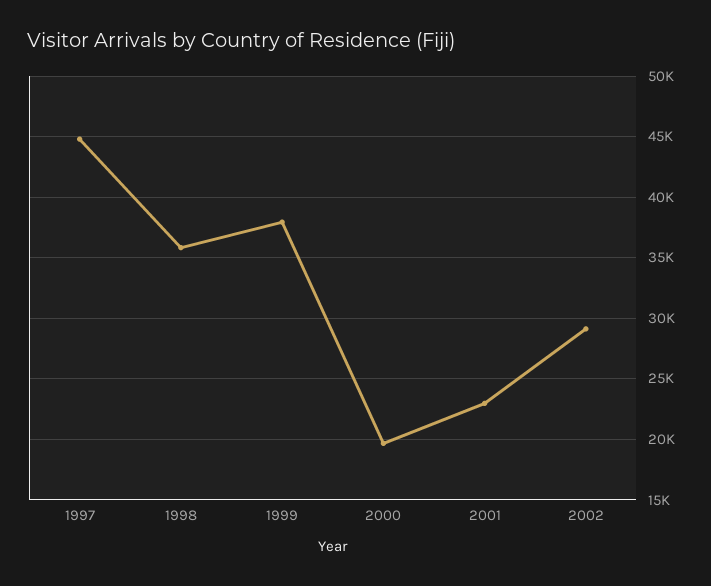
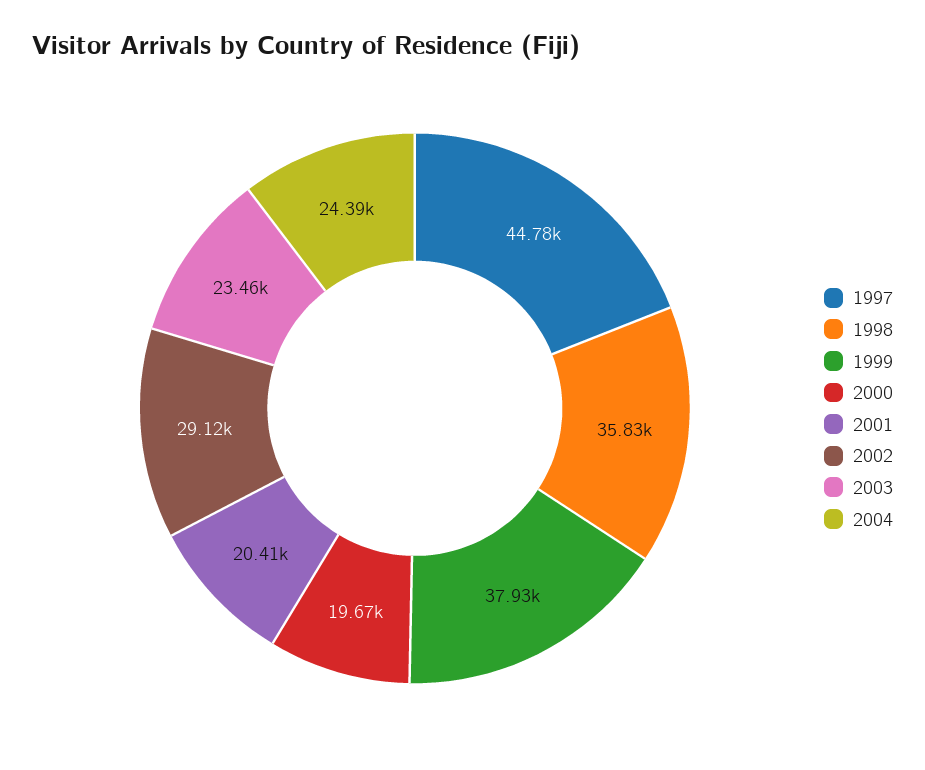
2001: 23000 -> 20410
2003: none -> 23460
2004: none -> 24390

